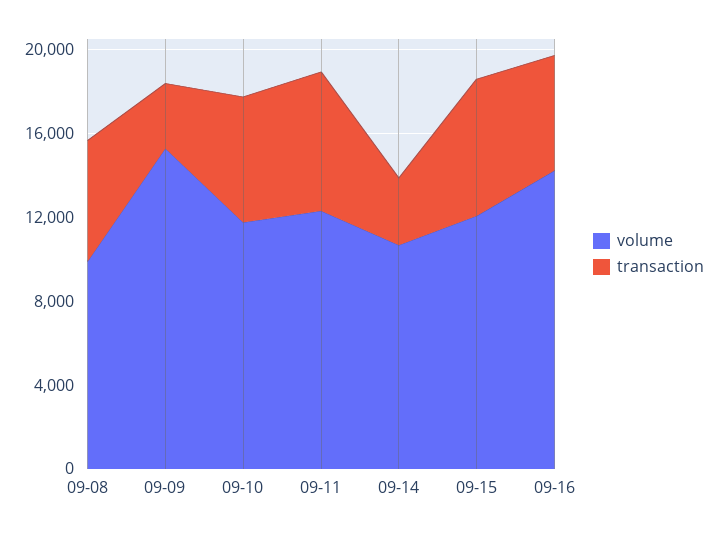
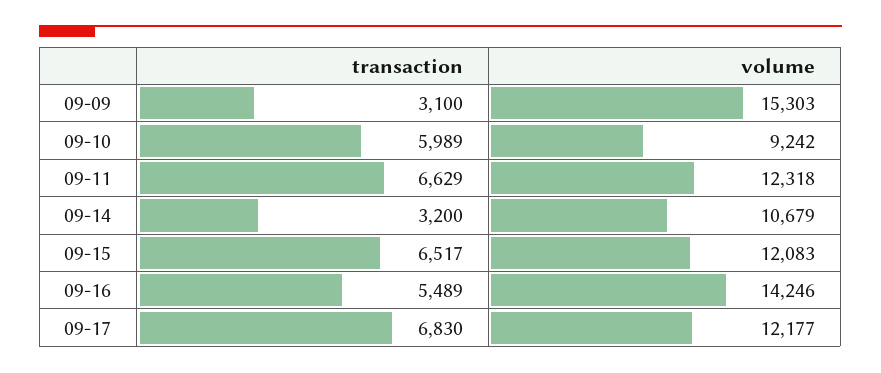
volume, 09-08: 10000 -> none
transaction, 09-08: 6000 -> none
volume, 09-10: 12000 -> 9242
transaction, 09-17: none -> 6830
volume, 09-17: none -> 12177

